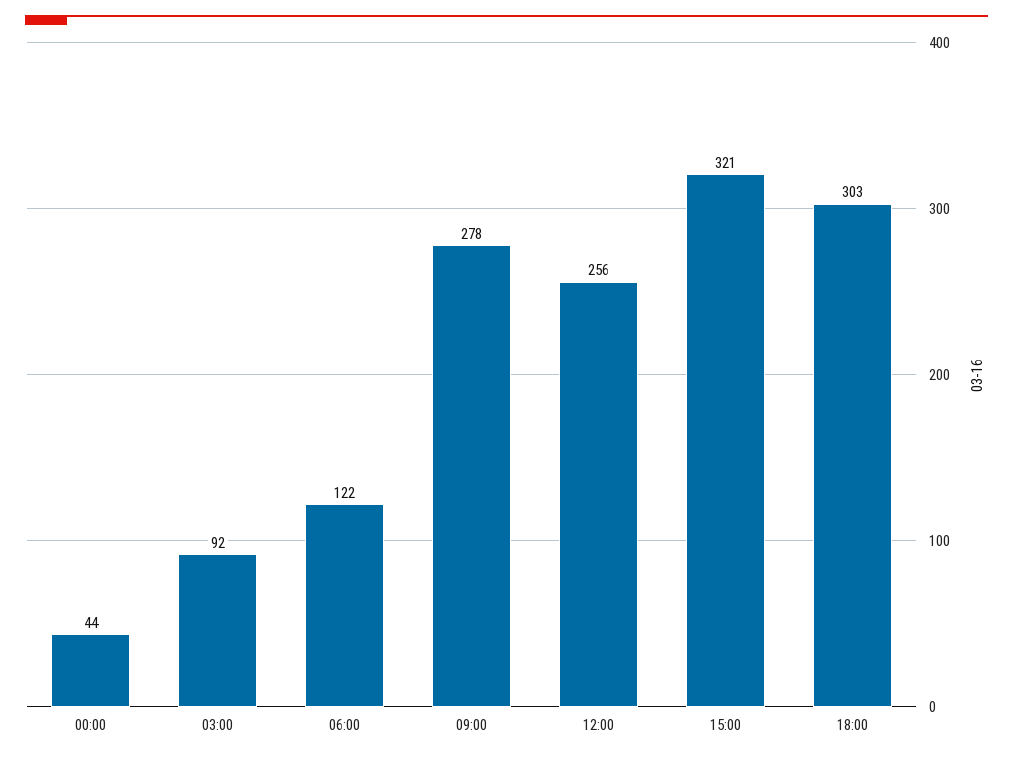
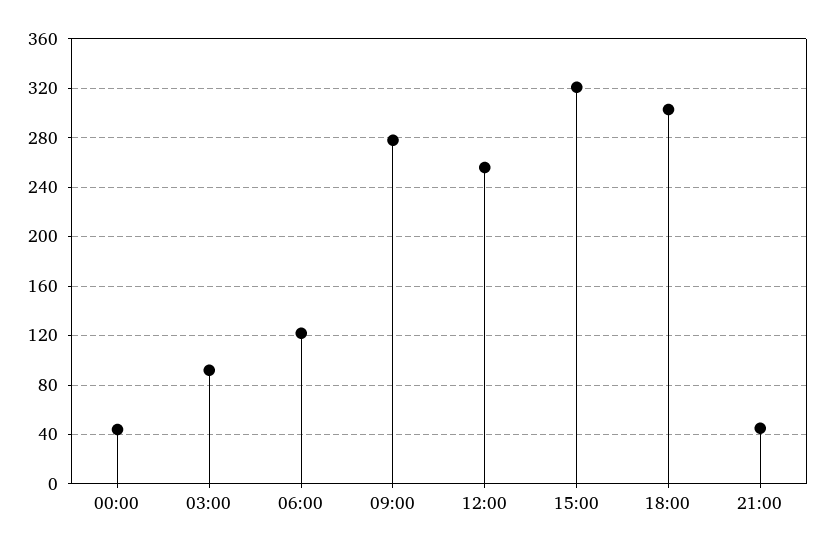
21:00: none -> 45

